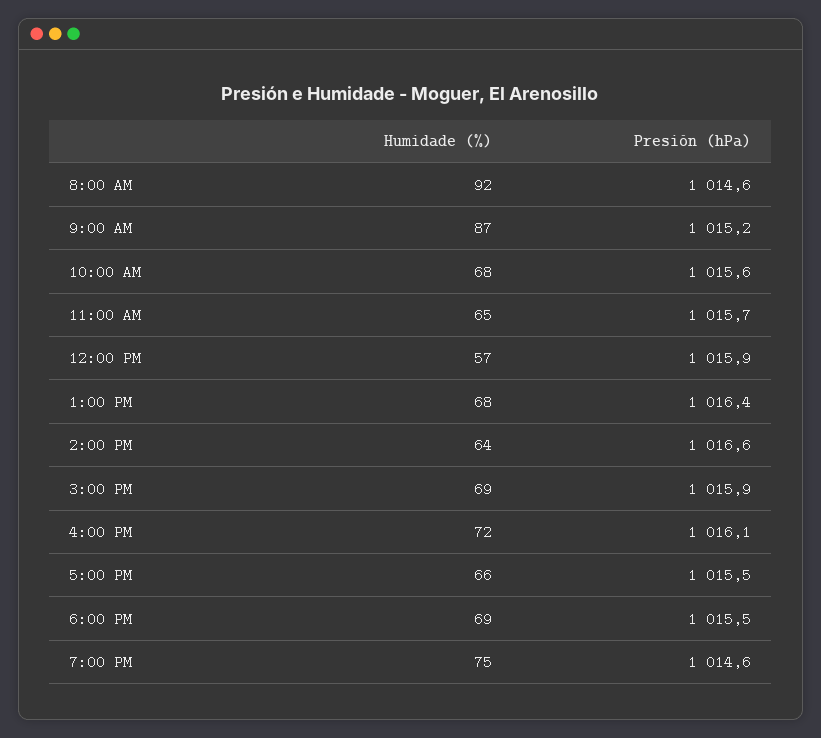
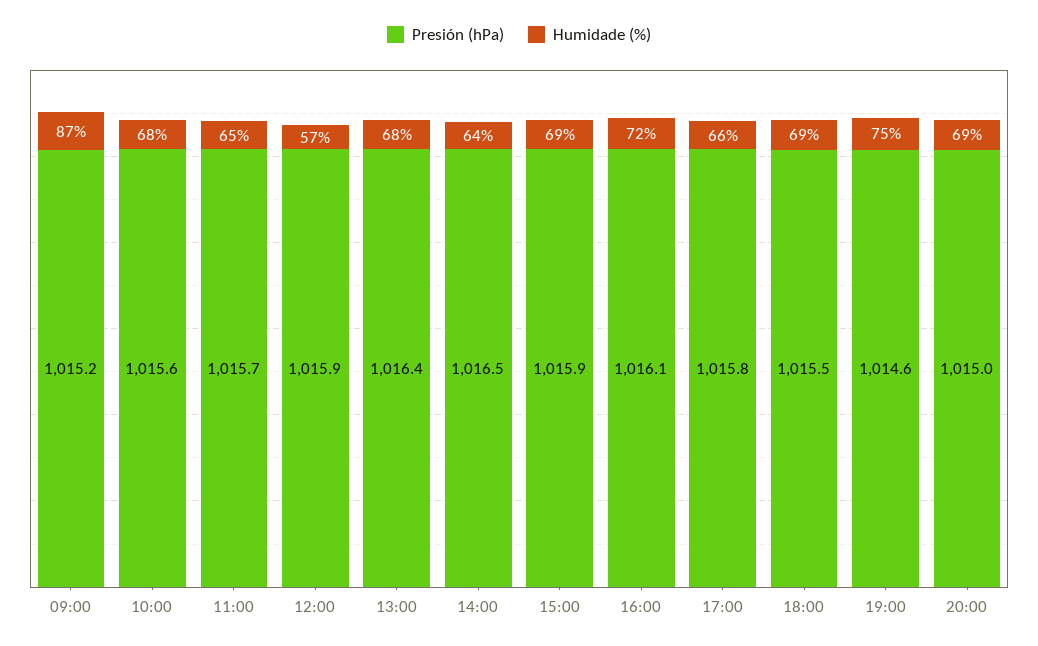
Humidade (%), 8:00 AM: 92 -> none
Presión (hPa), 8:00 AM: 1014.6 -> none
Presión (hPa), 2:00 PM: 1016.6 -> 1016.5
Presión (hPa), 5:00 PM: 1015.5 -> 1015.8
Presión (hPa), 20:00: none -> 1015
Humidade (%), 20:00: none -> 69

